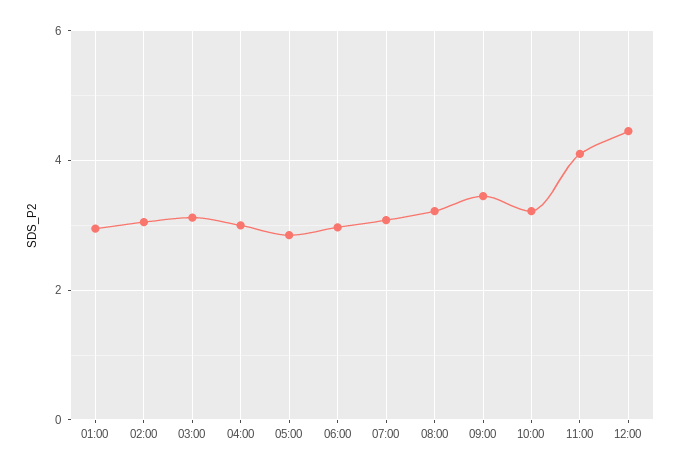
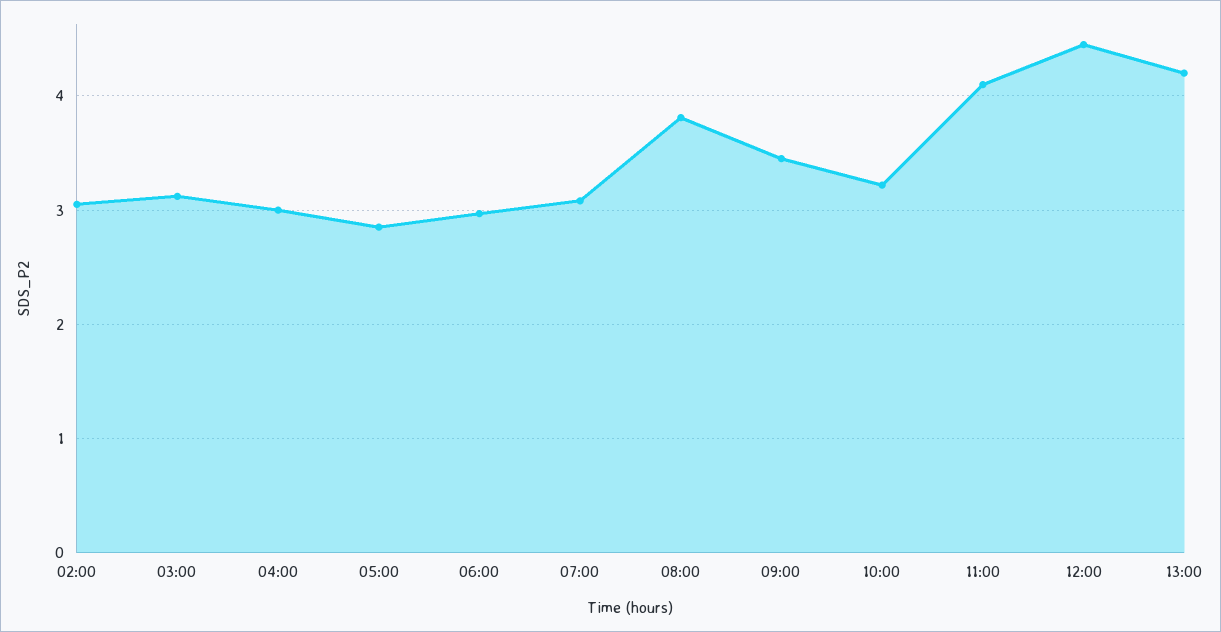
01:00: 3 -> none
08:00: 3.2 -> 3.8
13:00: none -> 4.2

